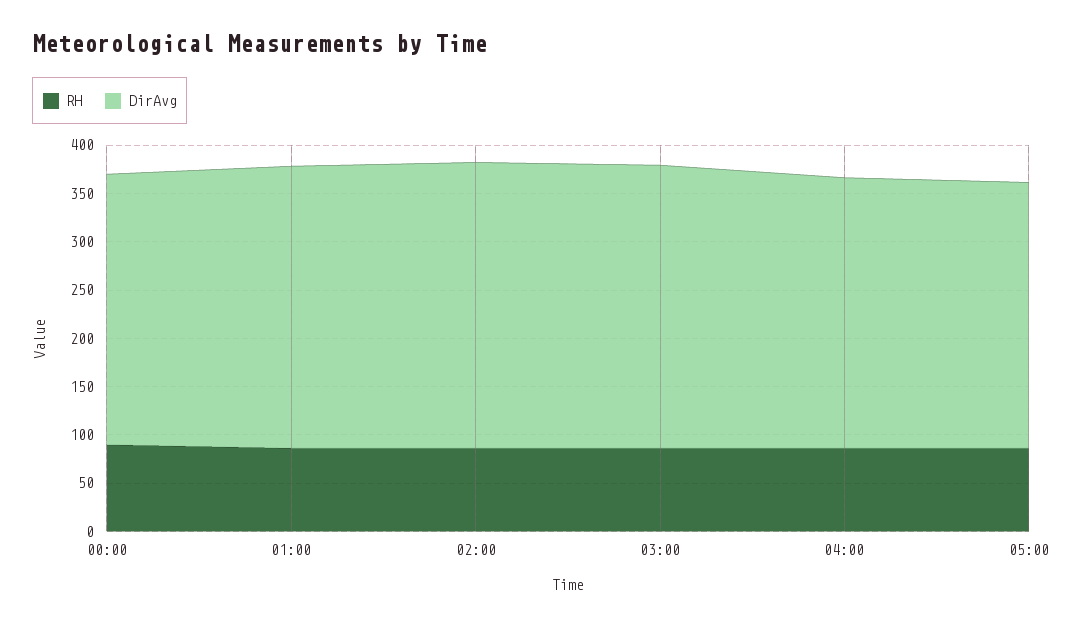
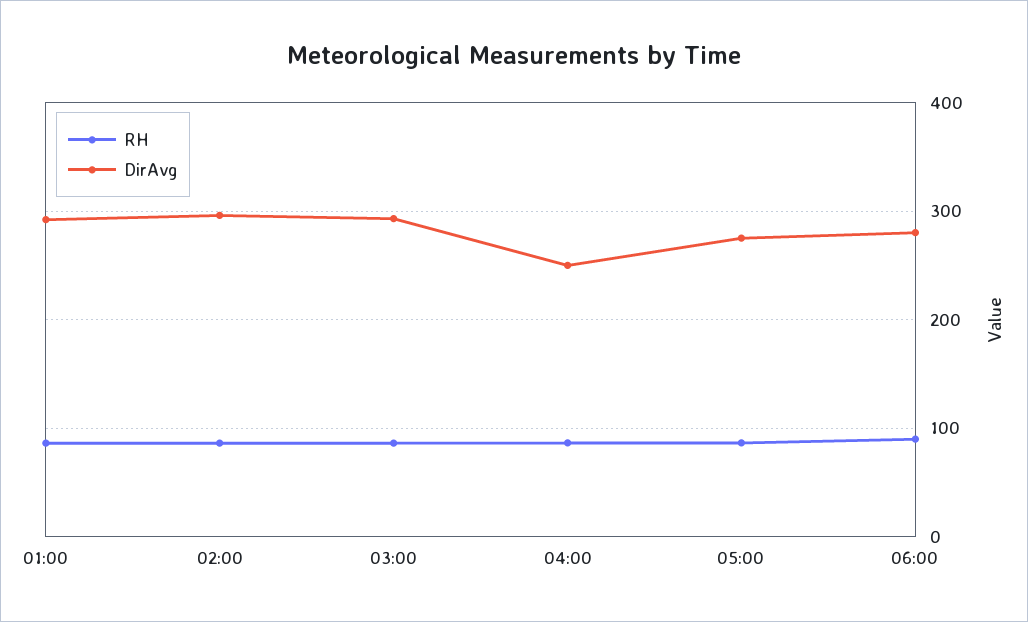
RH, 00:00: 90 -> none
DirAvg, 00:00: 280 -> none
DirAvg, 04:00: 280 -> 250
RH, 06:00: none -> 90
DirAvg, 06:00: none -> 280

